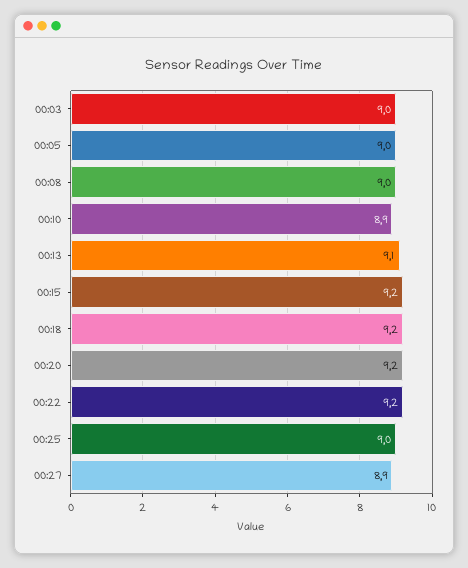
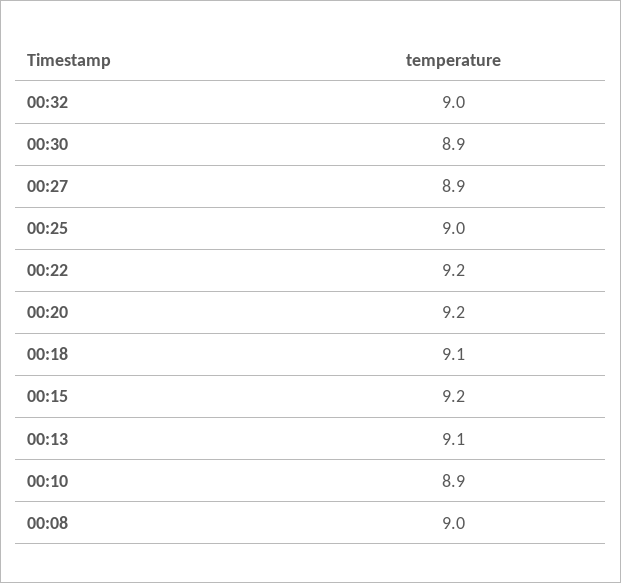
00:03: 9 -> none
00:05: 9 -> none
00:18: 9.2 -> 9.1
00:32: none -> 9
00:30: none -> 8.9

